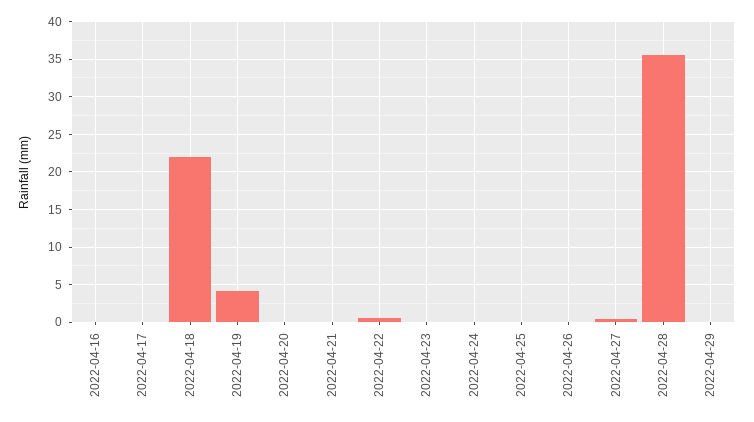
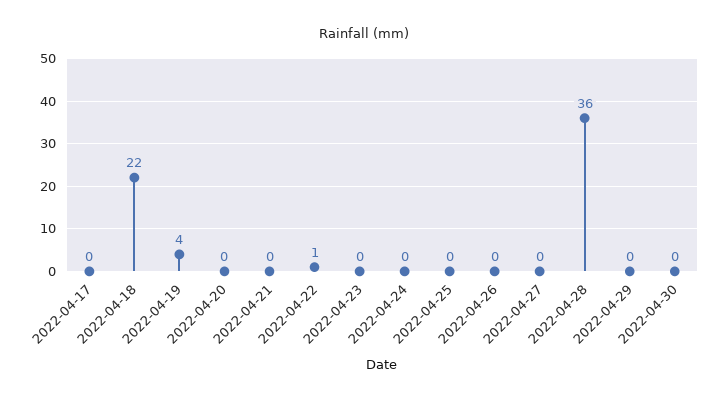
2022-04-16: 0 -> none
2022-04-30: none -> 0

